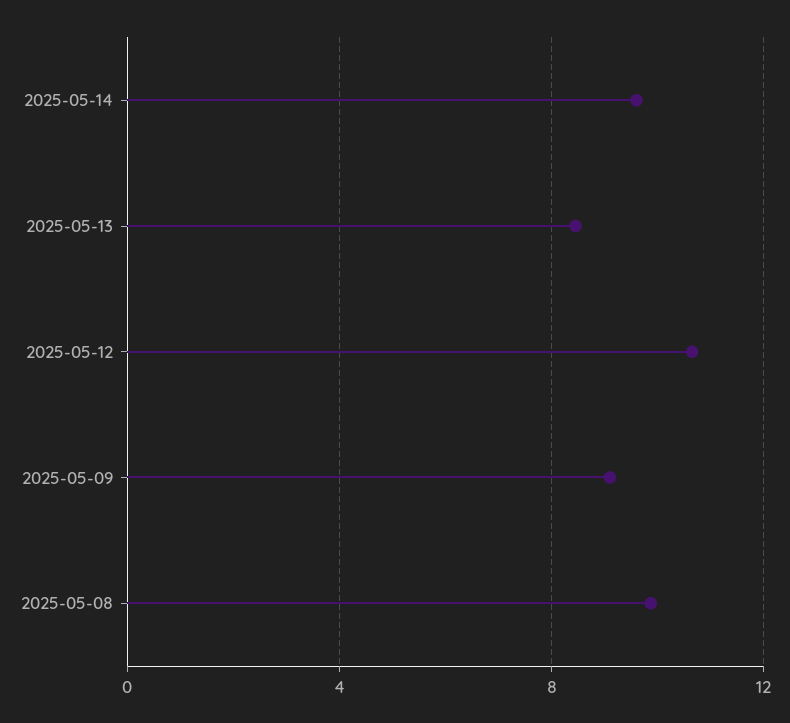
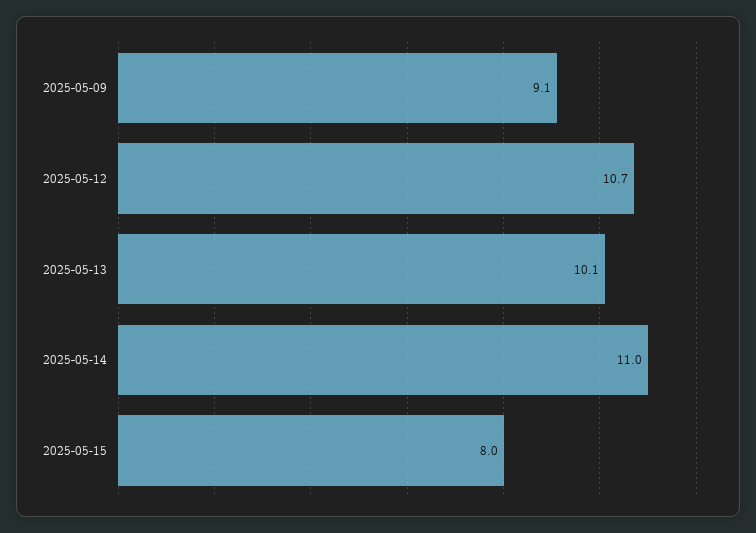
2025-05-14: 9.5 -> 11
2025-05-13: 8.5 -> 10.1
2025-05-08: 10 -> none
2025-05-15: none -> 8

